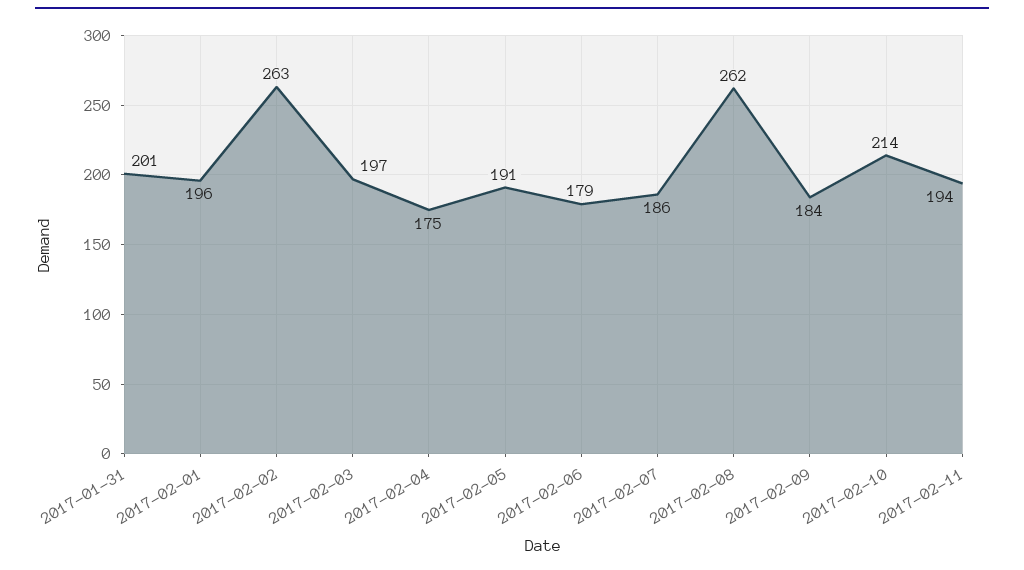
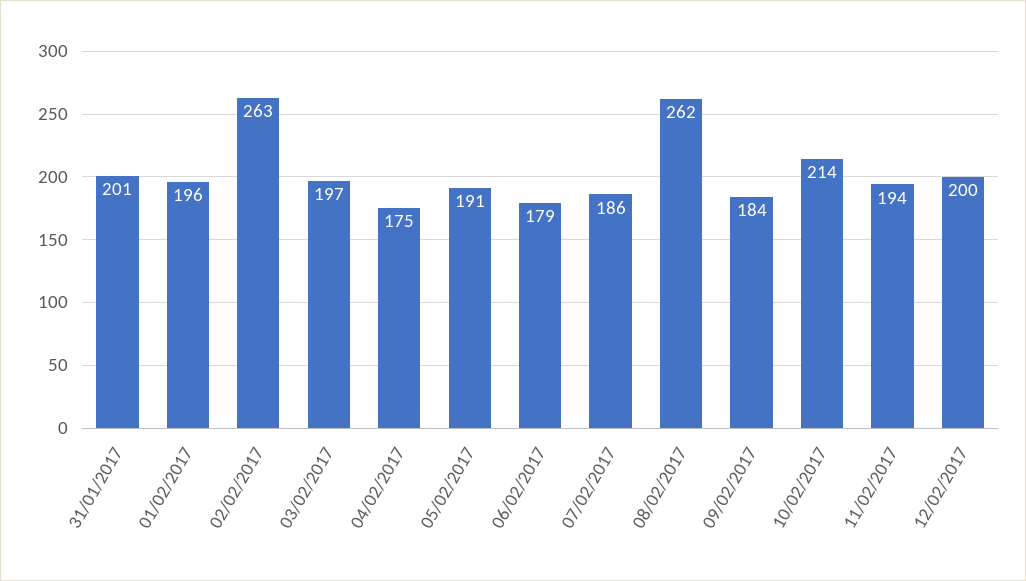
12/02/2017: none -> 200

